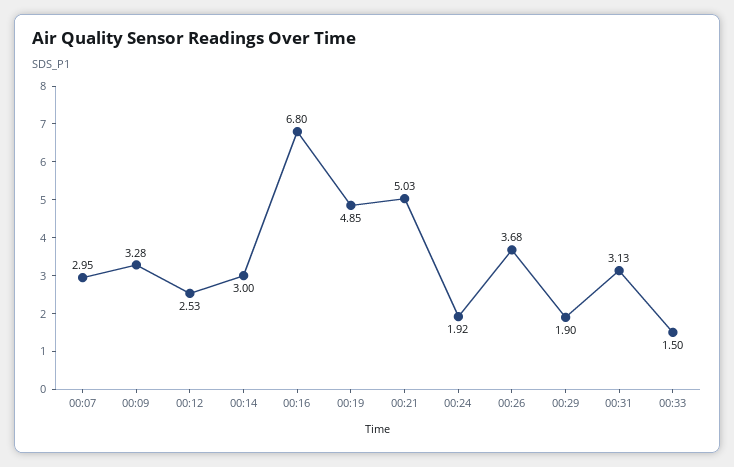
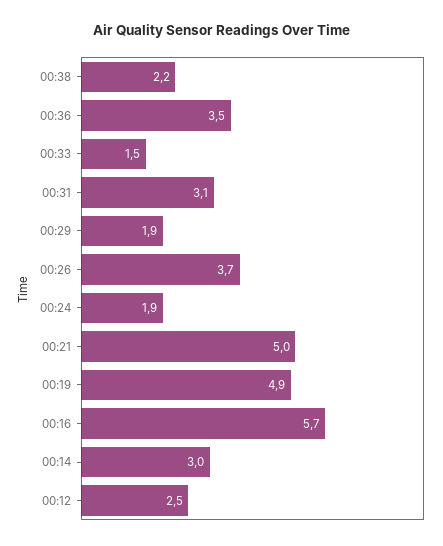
00:07: 2.95 -> none
00:09: 3.28 -> none
00:16: 6.8 -> 5.7
00:38: none -> 2.2
00:36: none -> 3.5

